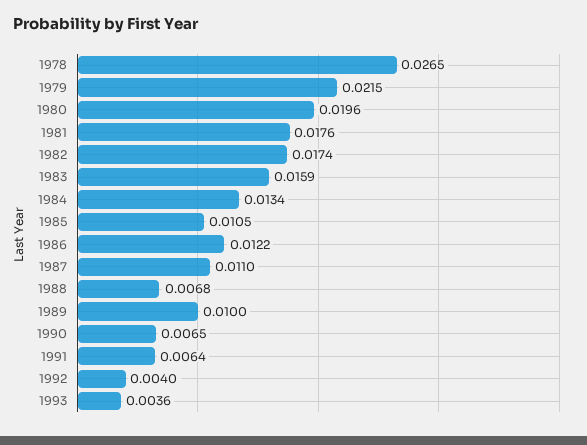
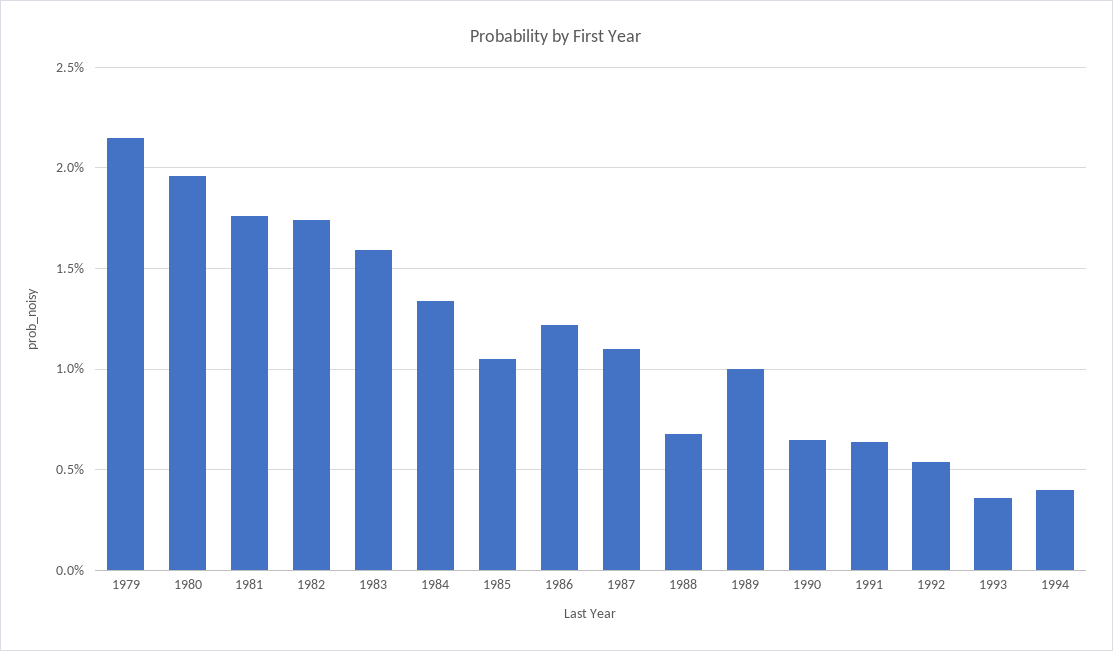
1978: 0.0265 -> none
1992: 0.004 -> 0.0055
1994: none -> 0.004

